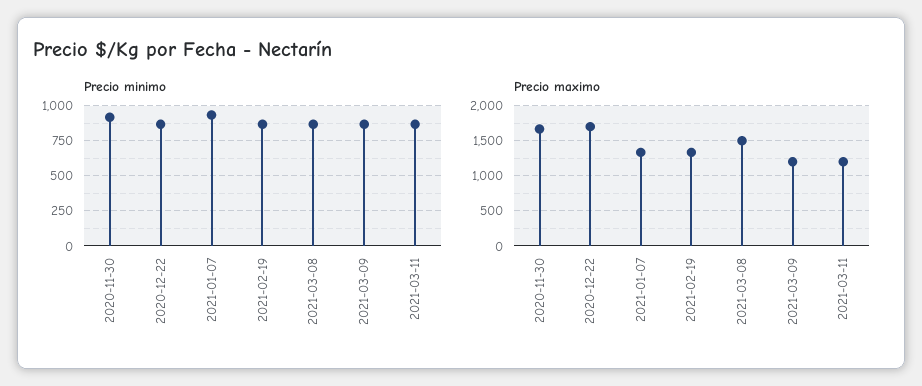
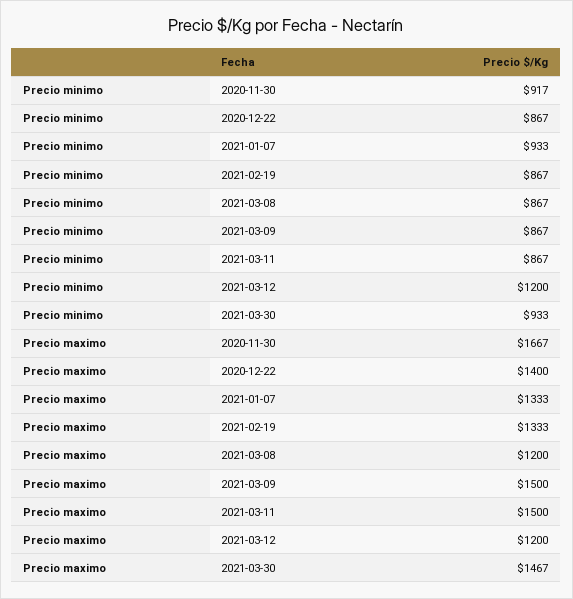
Precio maximo, 2020-12-22: 1700 -> 1400
Precio maximo, 2021-03-08: 1500 -> 1200
Precio maximo, 2021-03-09: 1200 -> 1500
Precio maximo, 2021-03-11: 1200 -> 1500
Precio minimo, 2021-03-12: none -> 1200
Precio minimo, 2021-03-30: none -> 933
Precio maximo, 2021-03-12: none -> 1200
Precio maximo, 2021-03-30: none -> 1467

